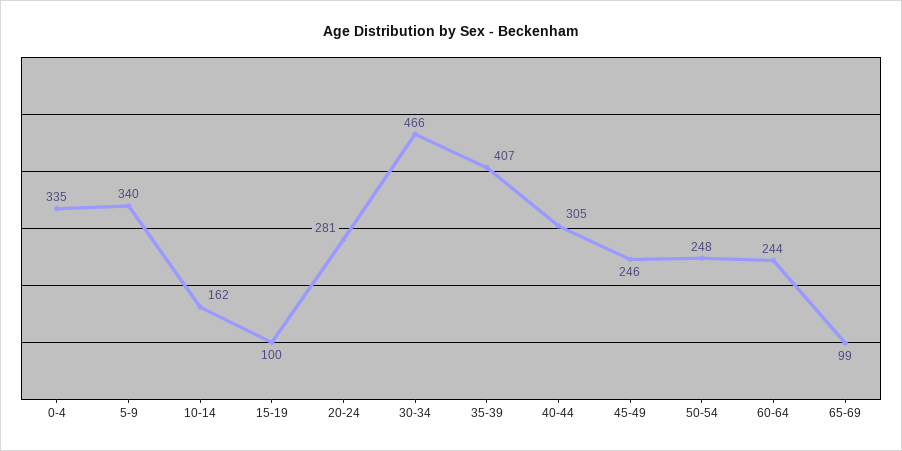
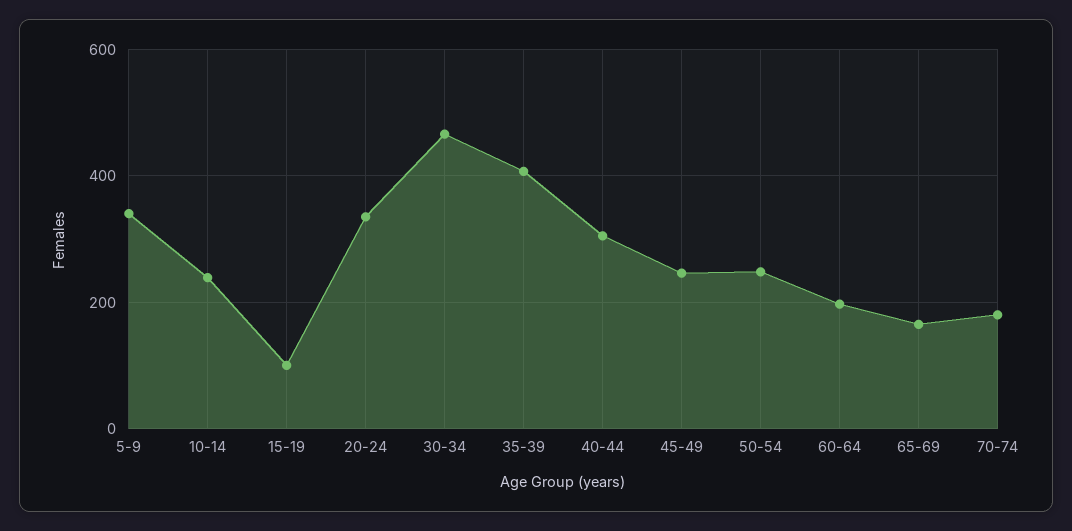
0-4: 335 -> none
10-14: 162 -> 240
20-24: 281 -> 340
60-64: 244 -> 200
65-69: 99 -> 160
70-74: none -> 180

